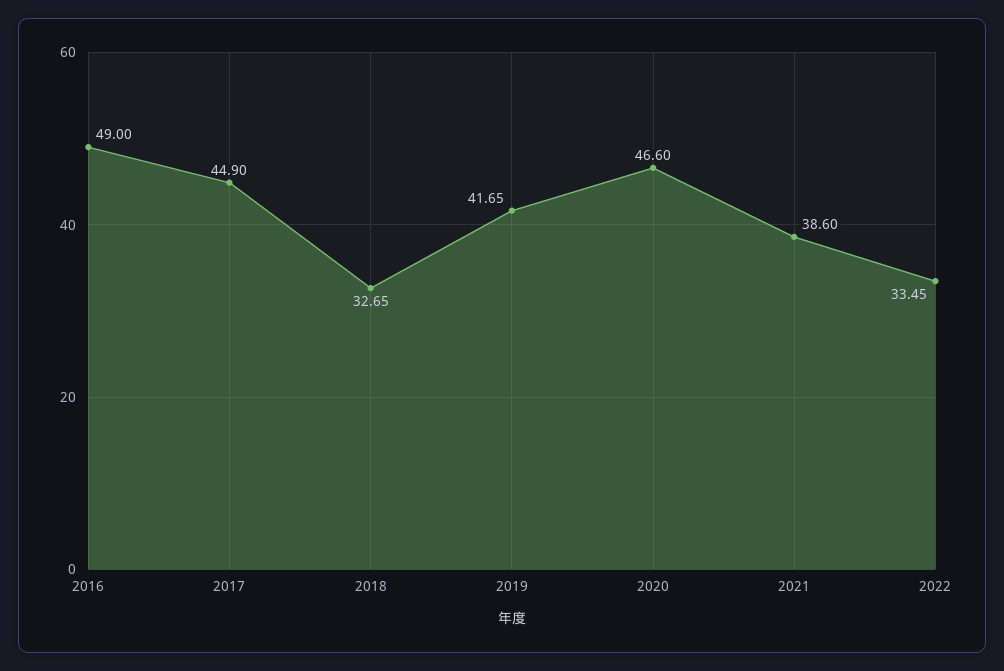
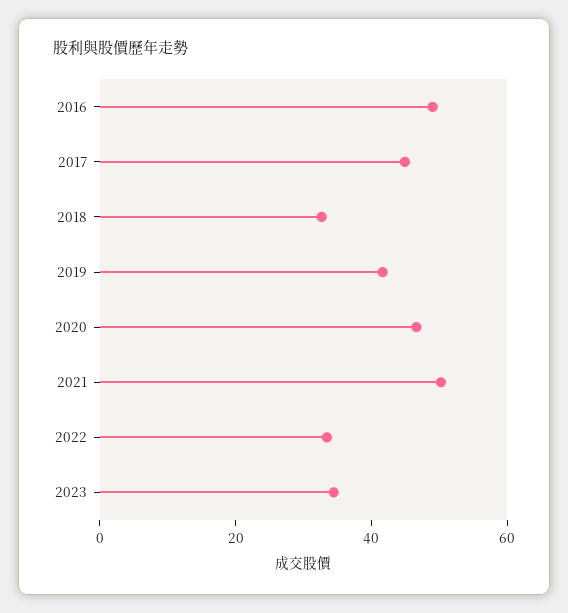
2021: 38.6 -> 50
2023: none -> 35

